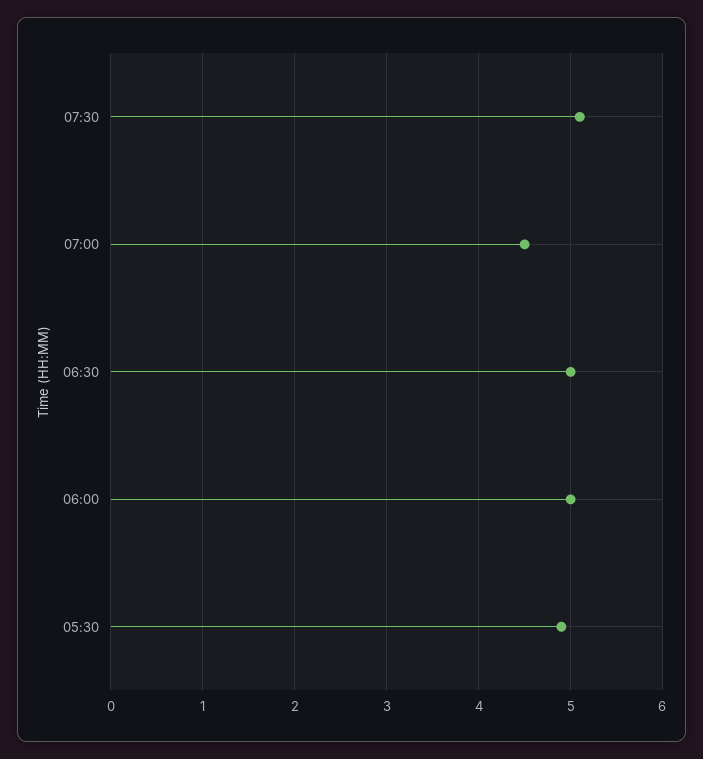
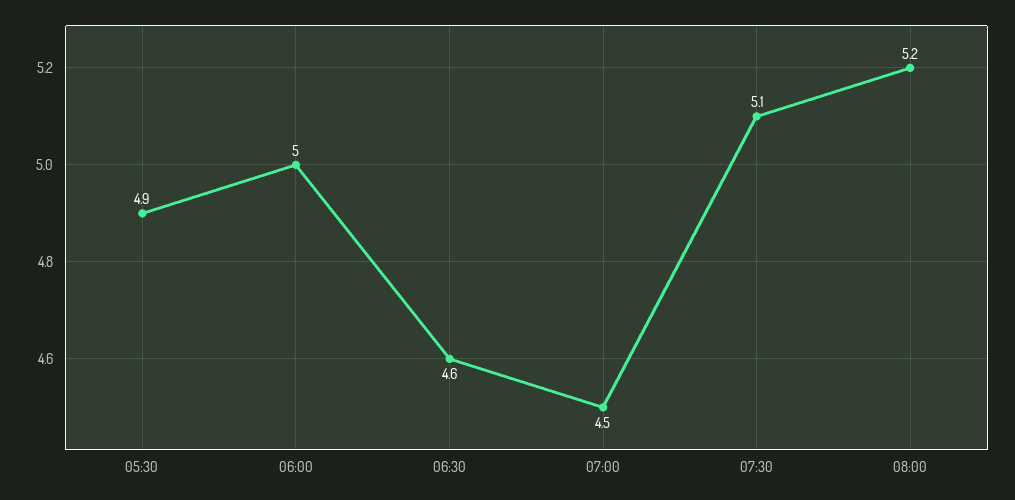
06:30: 5 -> 4.6
08:00: none -> 5.2

